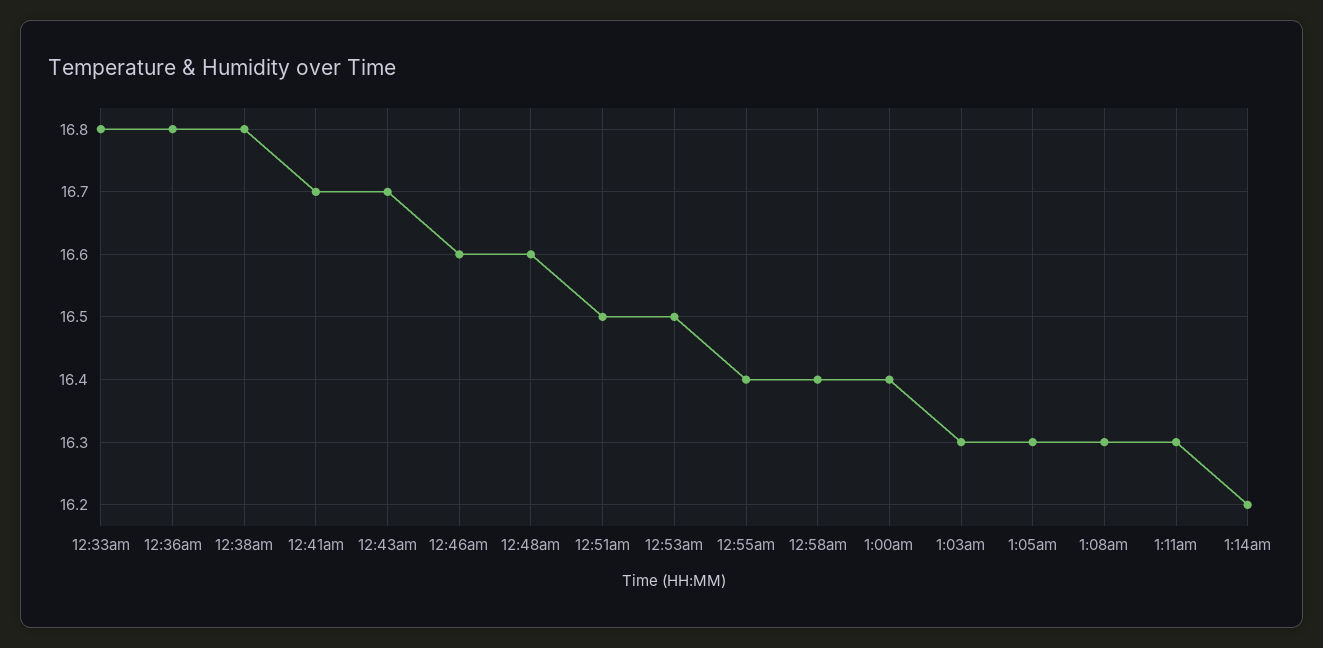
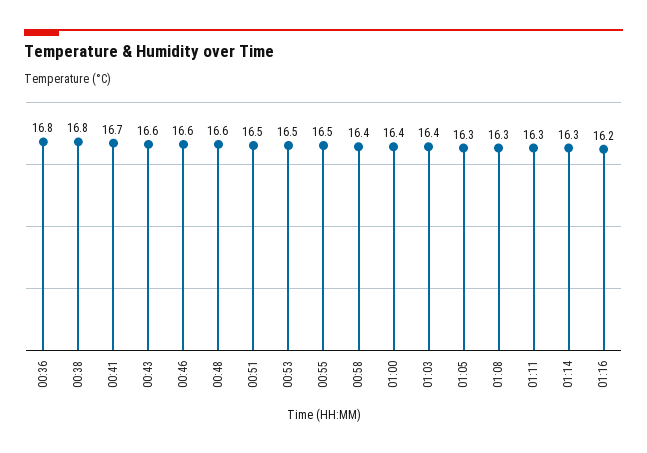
12:33am: 16.8 -> none
12:43am: 16.7 -> 16.6
12:55am: 16.4 -> 16.5
1:03am: 16.3 -> 16.4
1:14am: 16.2 -> 16.3
01:16: none -> 16.2

